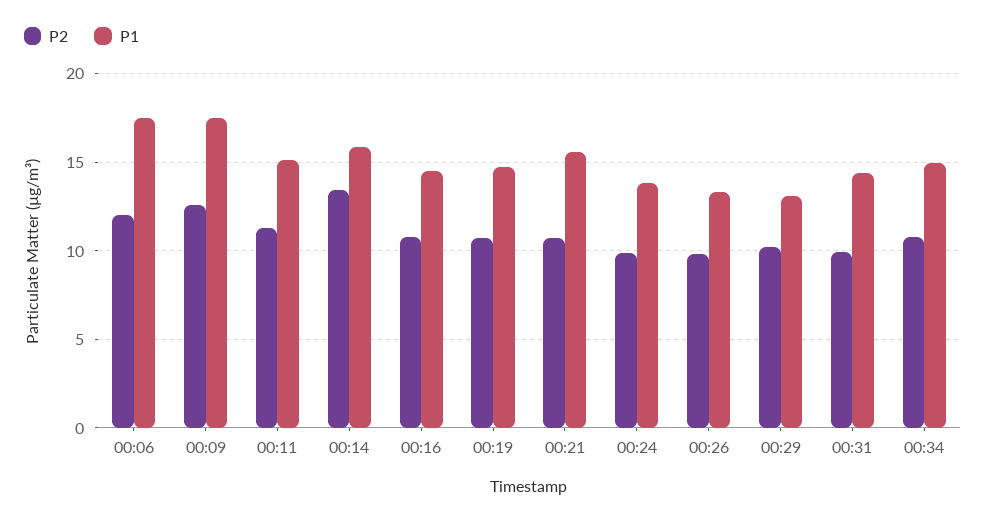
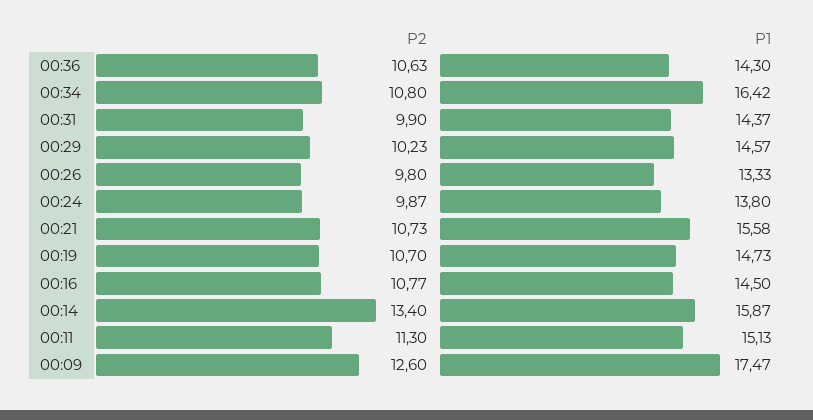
P2, 00:06: 12 -> none
P1, 00:06: 17.5 -> none
P1, 00:29: 13 -> 14.57
P1, 00:34: 15 -> 16.42
P2, 00:36: none -> 10.63
P1, 00:36: none -> 14.3

